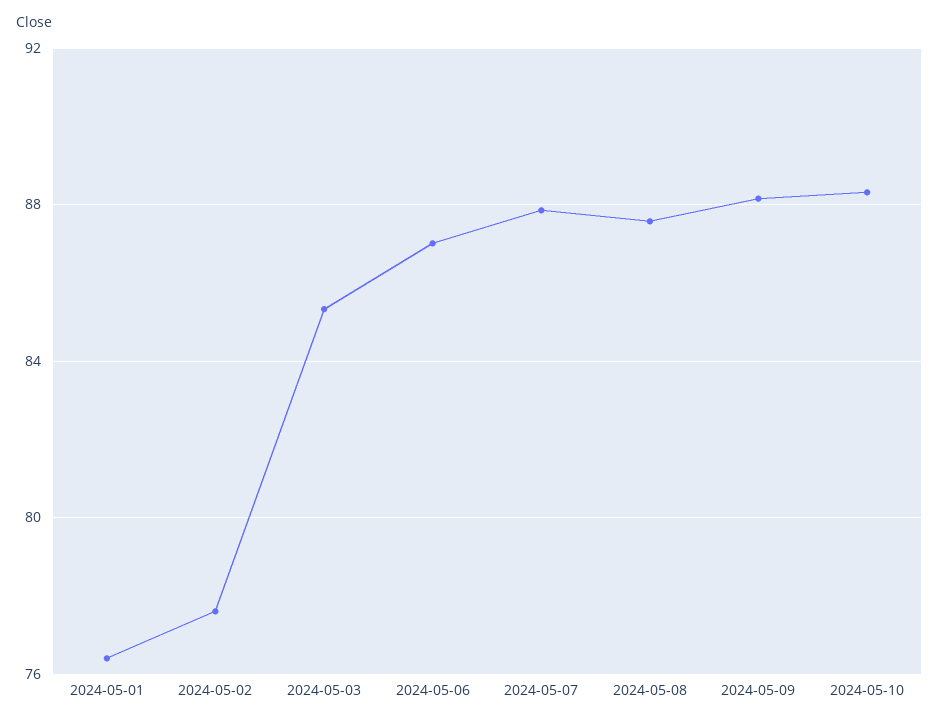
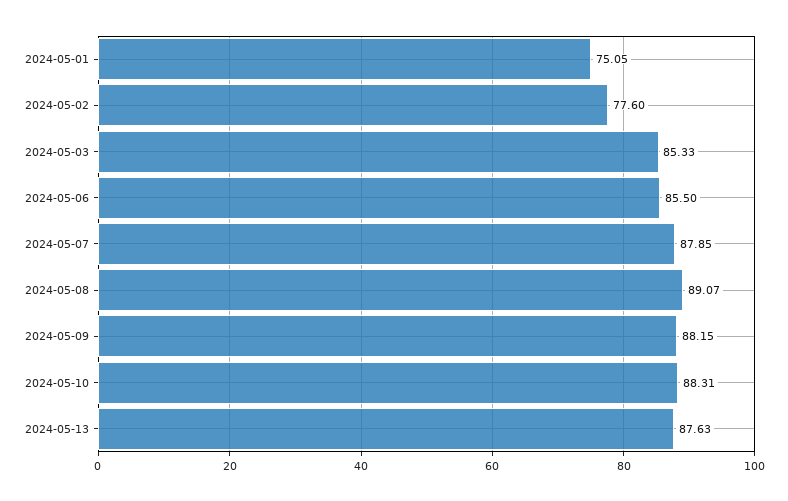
2024-05-01: 76.5 -> 75.05
2024-05-06: 87 -> 85.5
2024-05-08: 87.5 -> 89.07
2024-05-13: none -> 87.63

